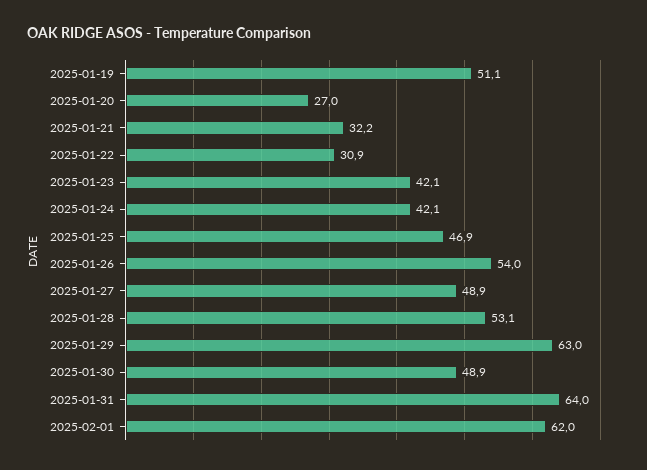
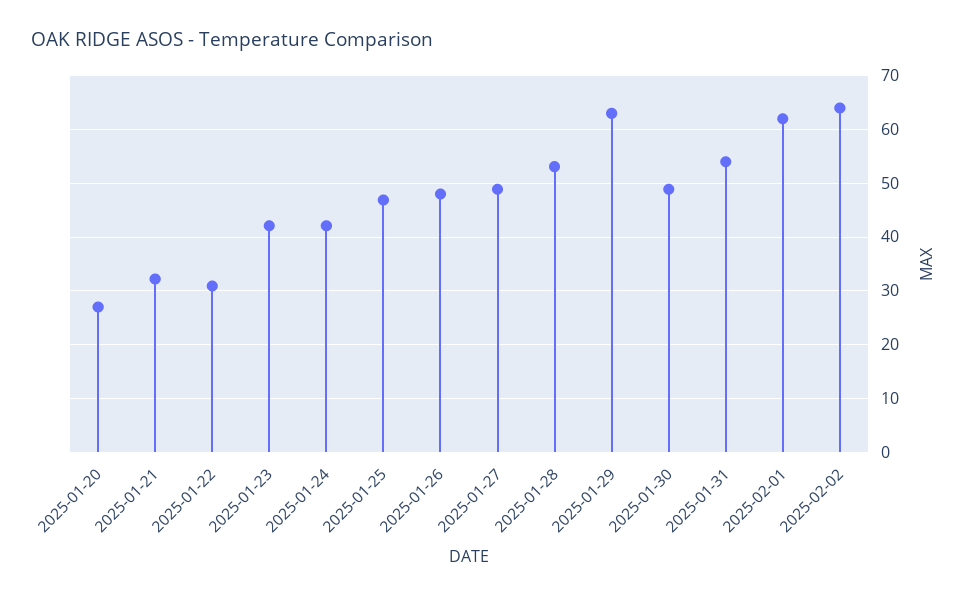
2025-01-19: 51.1 -> none
2025-01-26: 54 -> 48
2025-01-31: 64 -> 54
2025-02-02: none -> 64

